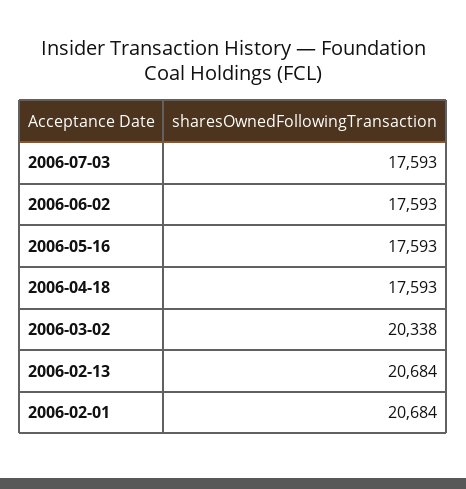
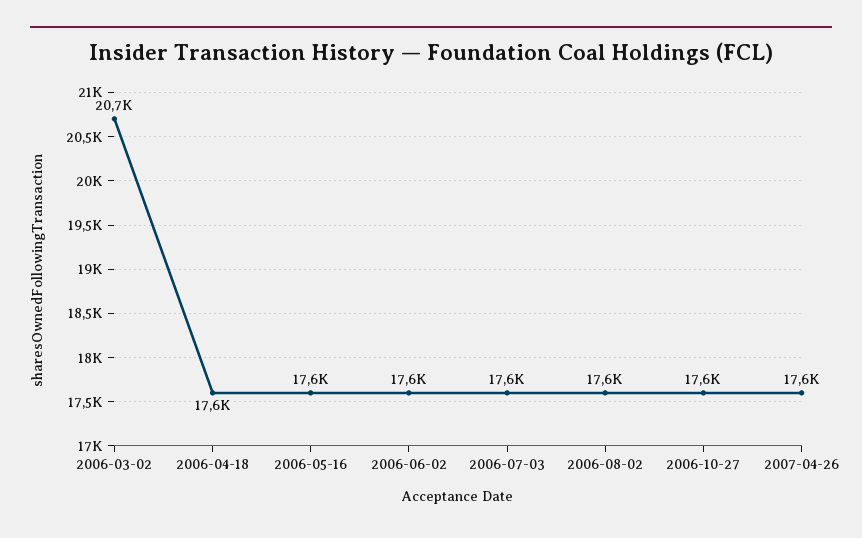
2006-03-02: 20338 -> 20700
2006-02-13: 20684 -> none
2006-02-01: 20684 -> none
2006-08-02: none -> 17600
2006-10-27: none -> 17600
2007-04-26: none -> 17600

